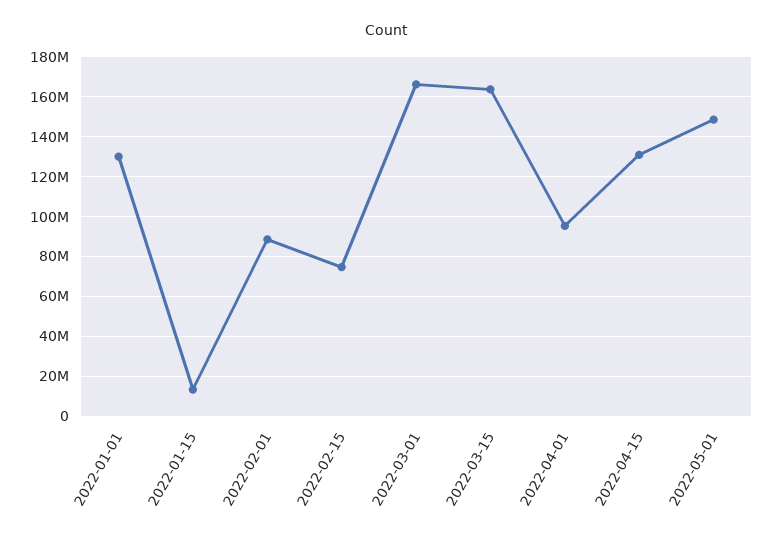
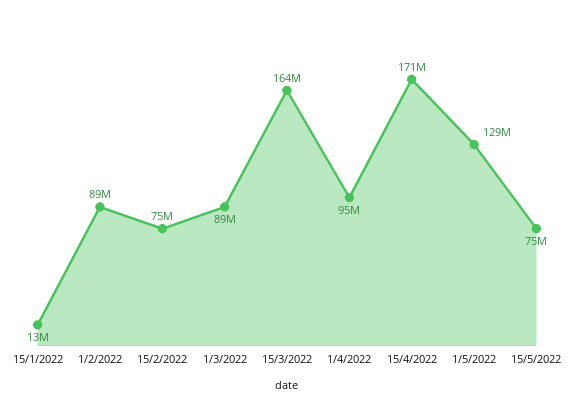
2022-01-01: 130000000 -> none
2022-03-01: 165000000 -> 89000000
2022-04-15: 130000000 -> 171000000
2022-05-01: 150000000 -> 129000000
15/5/2022: none -> 75000000

